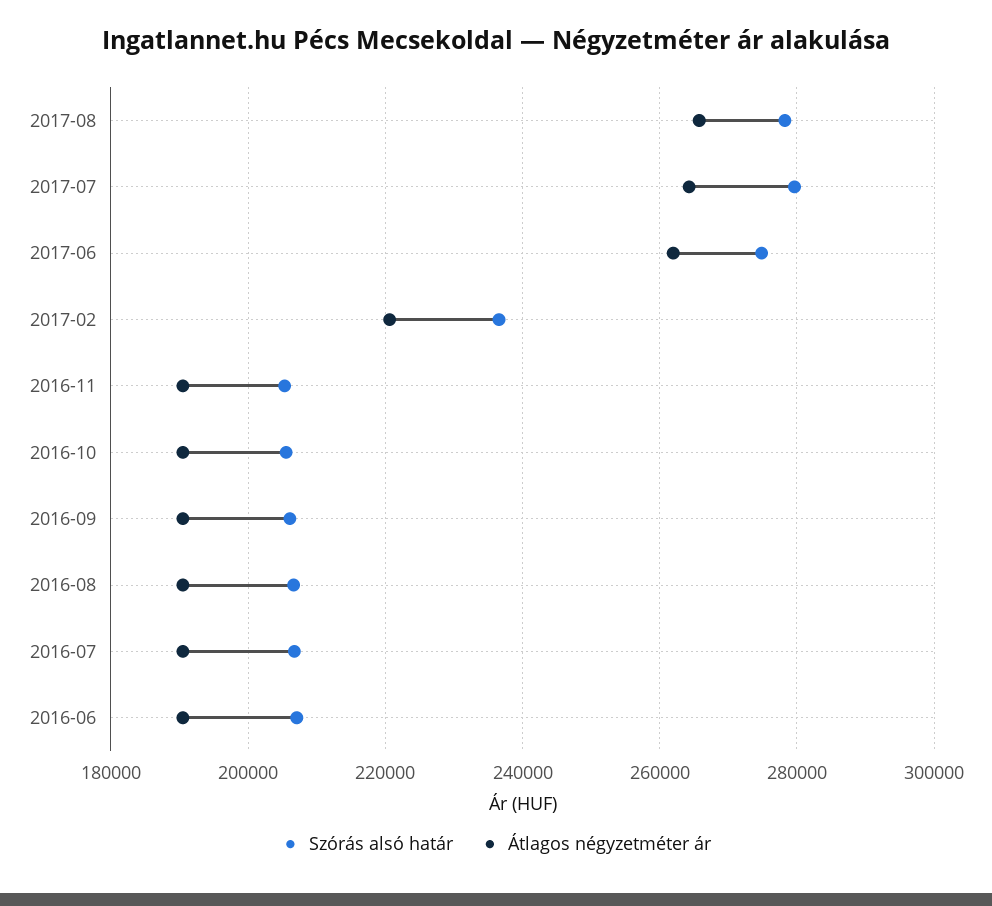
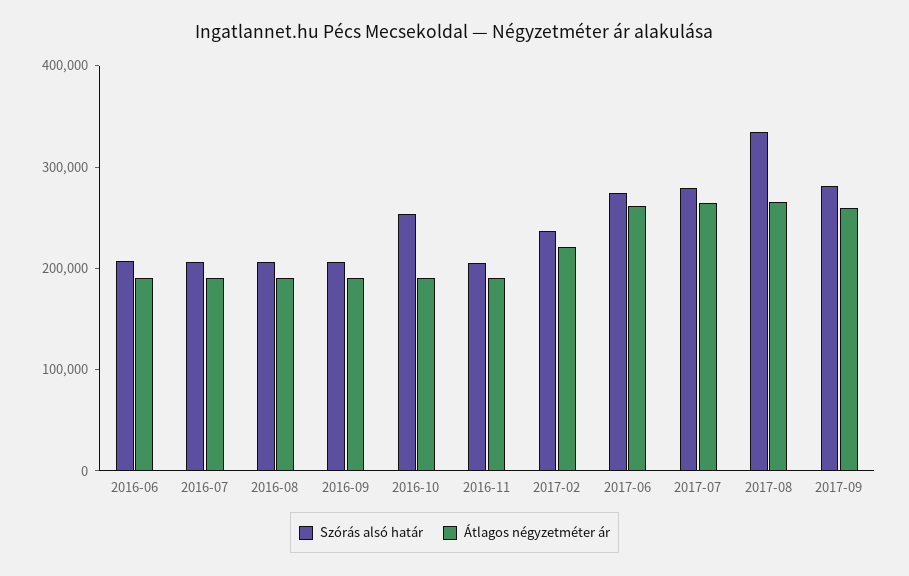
Szórás alsó határ, 2017-08: 278000 -> 340000
Szórás alsó határ, 2016-10: 206000 -> 260000
Szórás alsó határ, 2017-09: none -> 280000
Átlagos négyzetméter ár, 2017-09: none -> 260000

